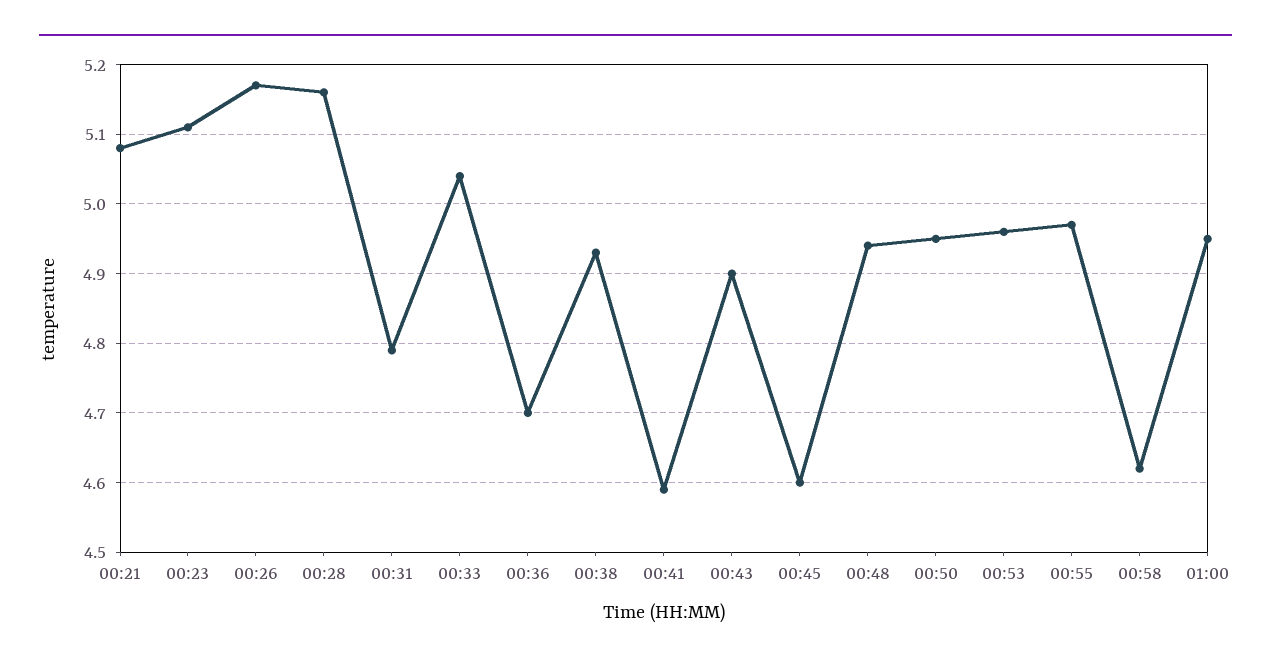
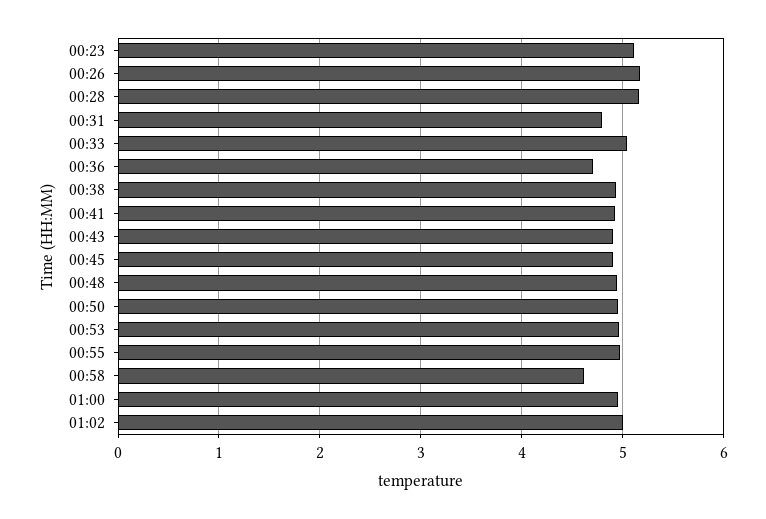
00:21: 5.08 -> none
00:41: 4.59 -> 4.9
00:45: 4.6 -> 4.9
01:02: none -> 5

